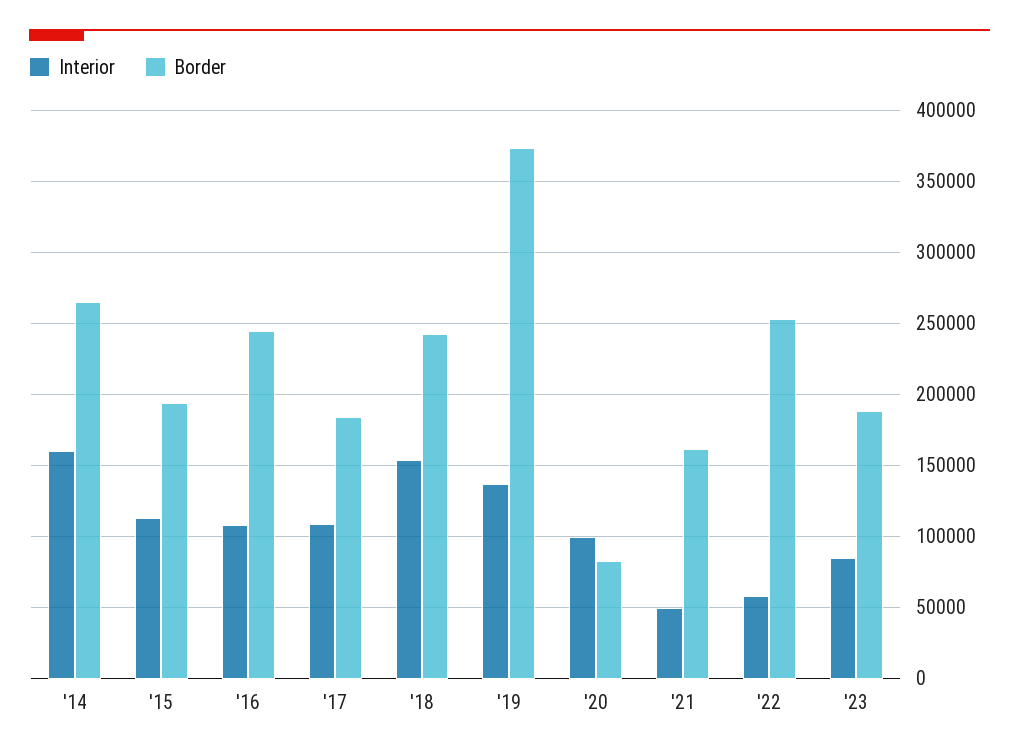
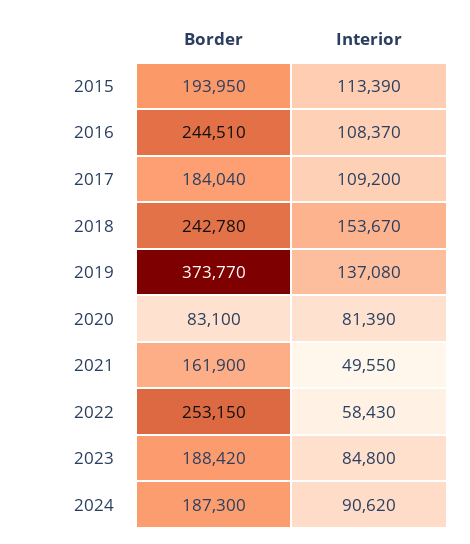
Interior, '14: 160000 -> none
Border, '14: 265000 -> none
Interior, '20: 100000 -> 81390
Border, 2024: none -> 187300
Interior, 2024: none -> 90620

